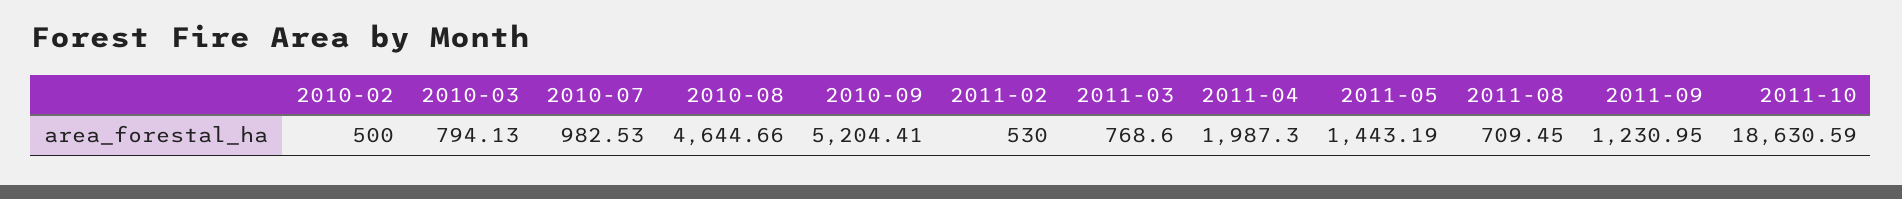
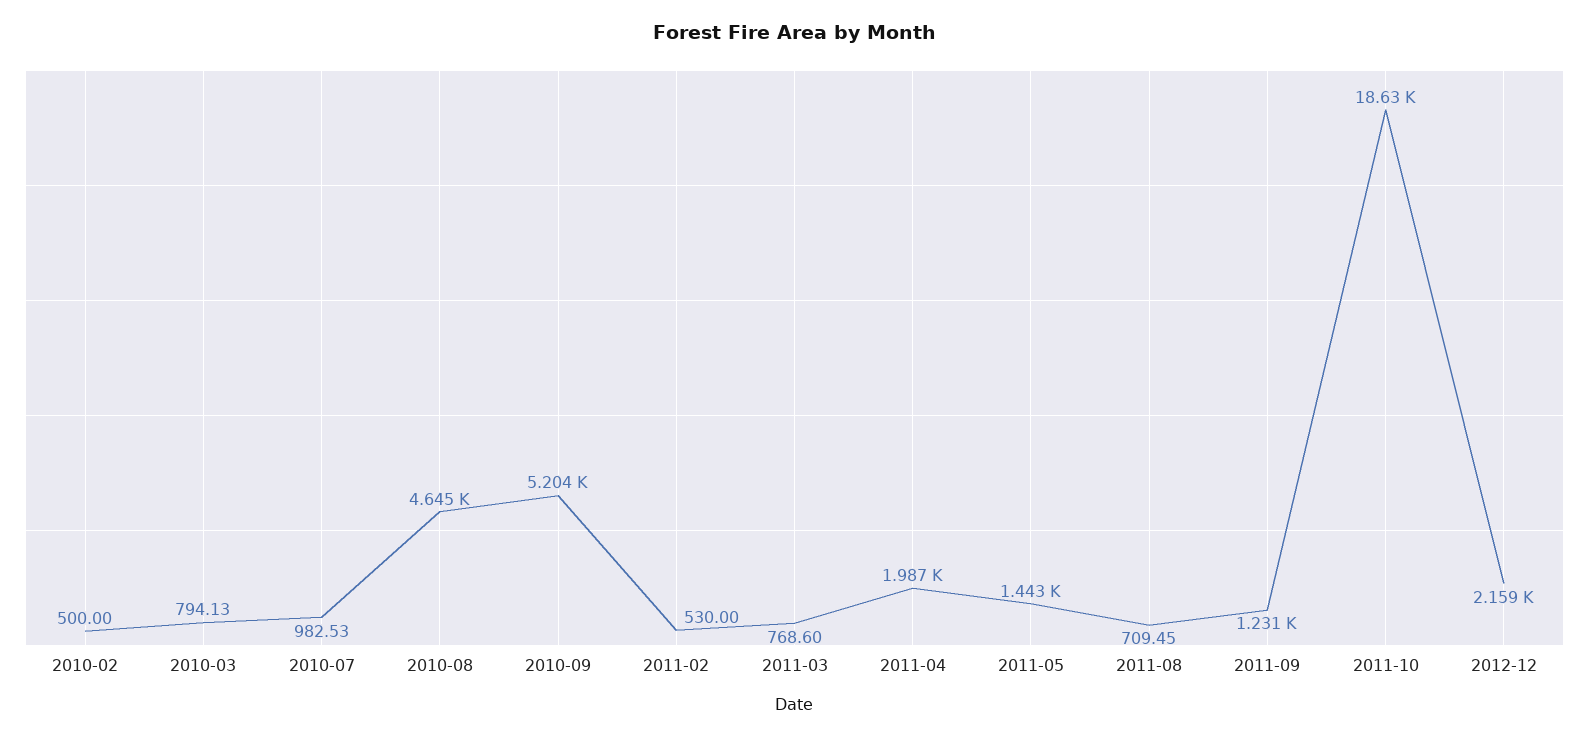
2012-12: none -> 2159

